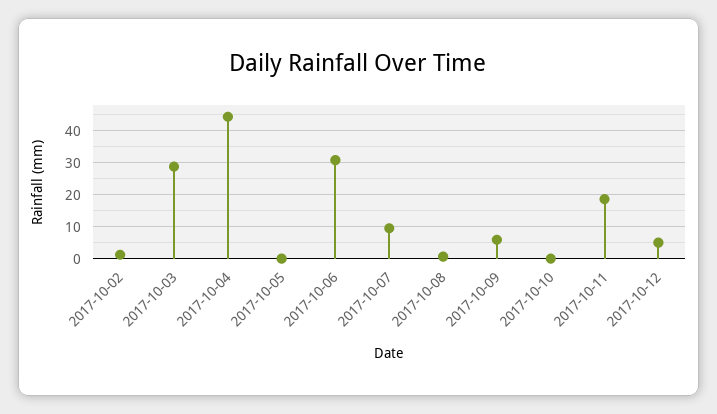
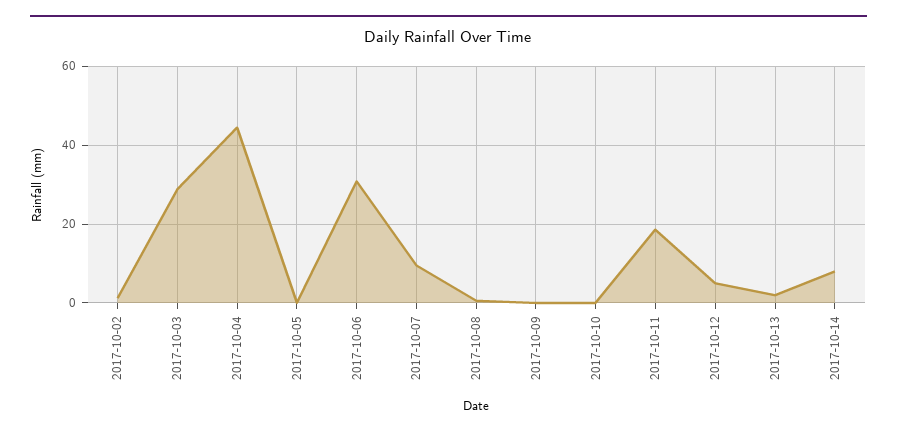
2017-10-09: 6 -> 0
2017-10-13: none -> 2
2017-10-14: none -> 8

